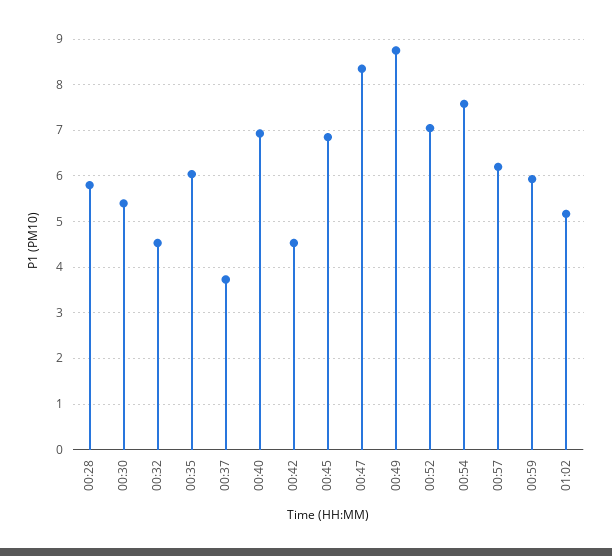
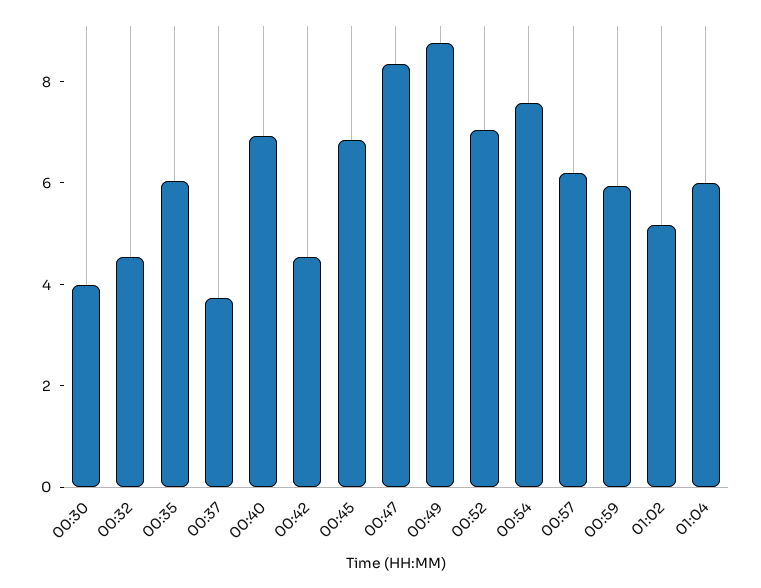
00:28: 5.8 -> none
00:30: 5.4 -> 4
01:04: none -> 6

